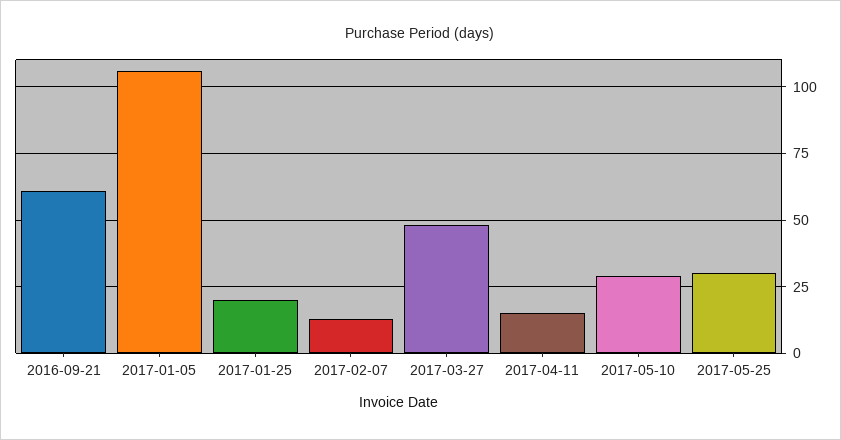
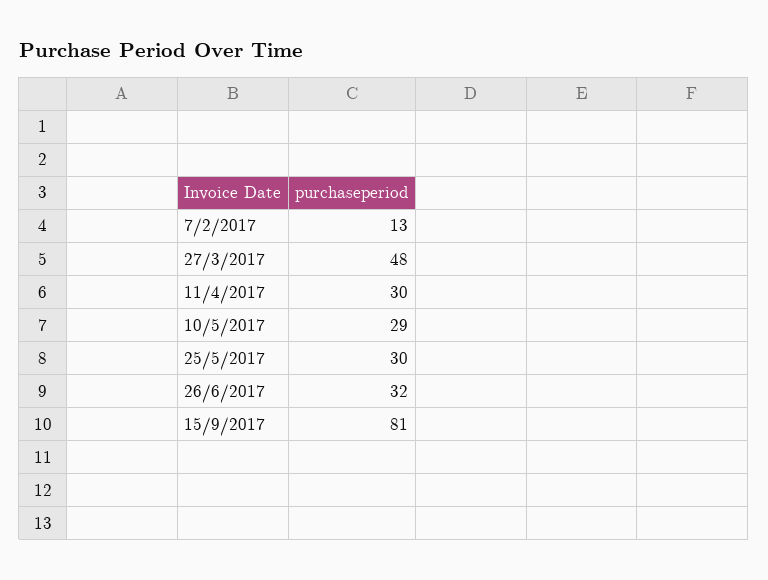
2016-09-21: 60 -> none
2017-01-05: 105 -> none
2017-01-25: 20 -> none
2017-04-11: 15 -> 30
26/6/2017: none -> 32
15/9/2017: none -> 81

